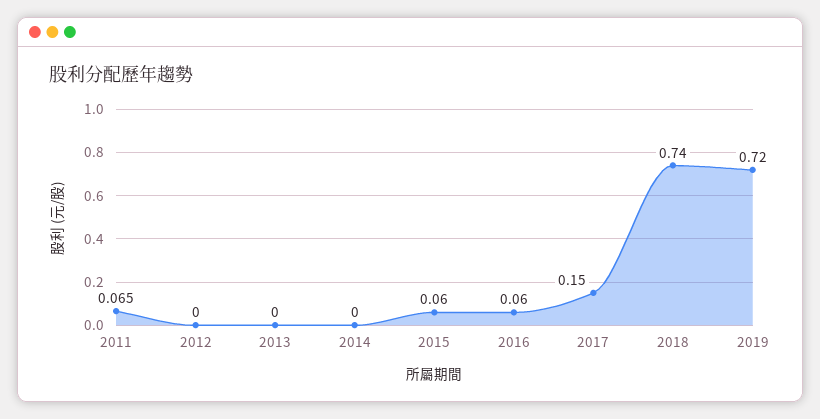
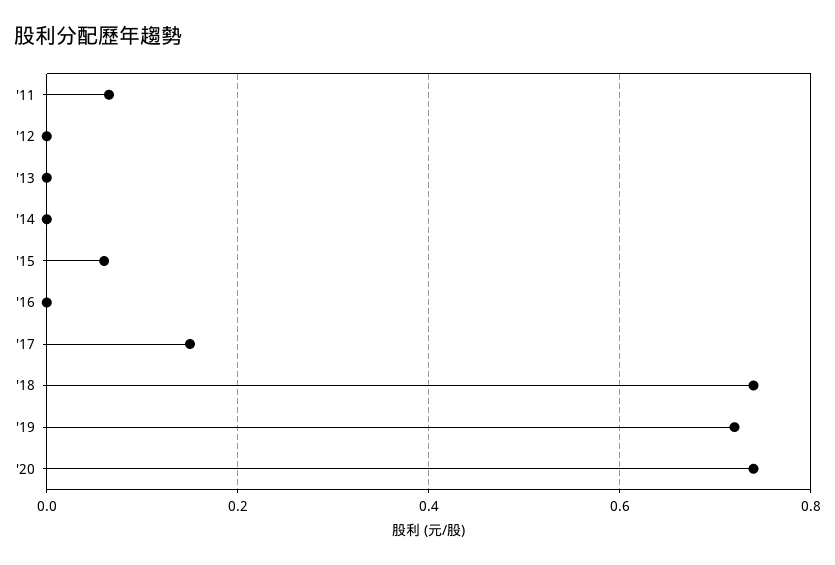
2016: 0.06 -> 0
'20: none -> 0.74

